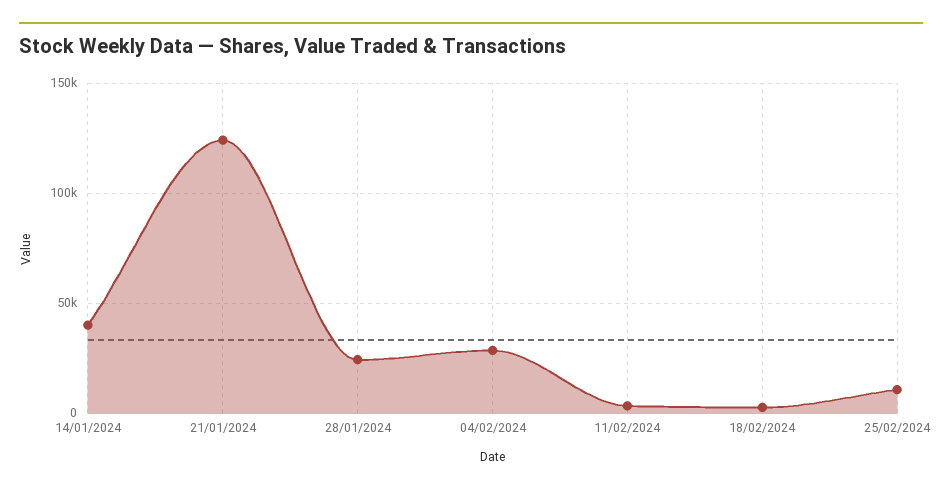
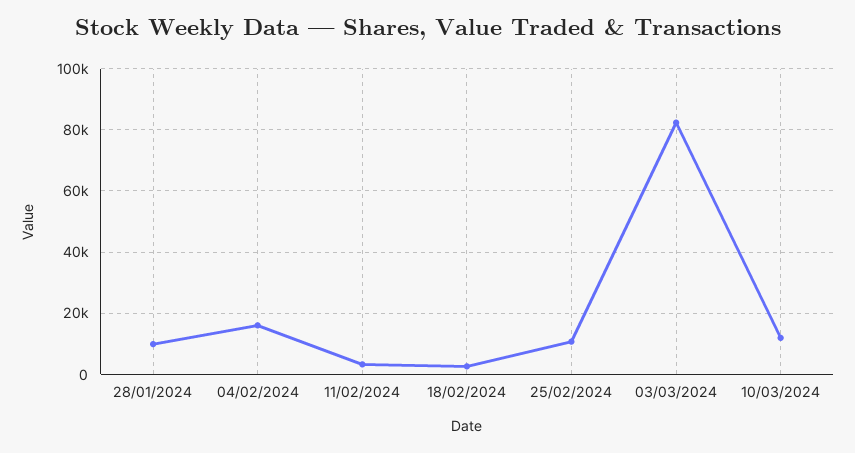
14/01/2024: 40000 -> none
21/01/2024: 125000 -> none
28/01/2024: 25000 -> 10000
04/02/2024: 30000 -> 16000
03/03/2024: none -> 82000
10/03/2024: none -> 12000

